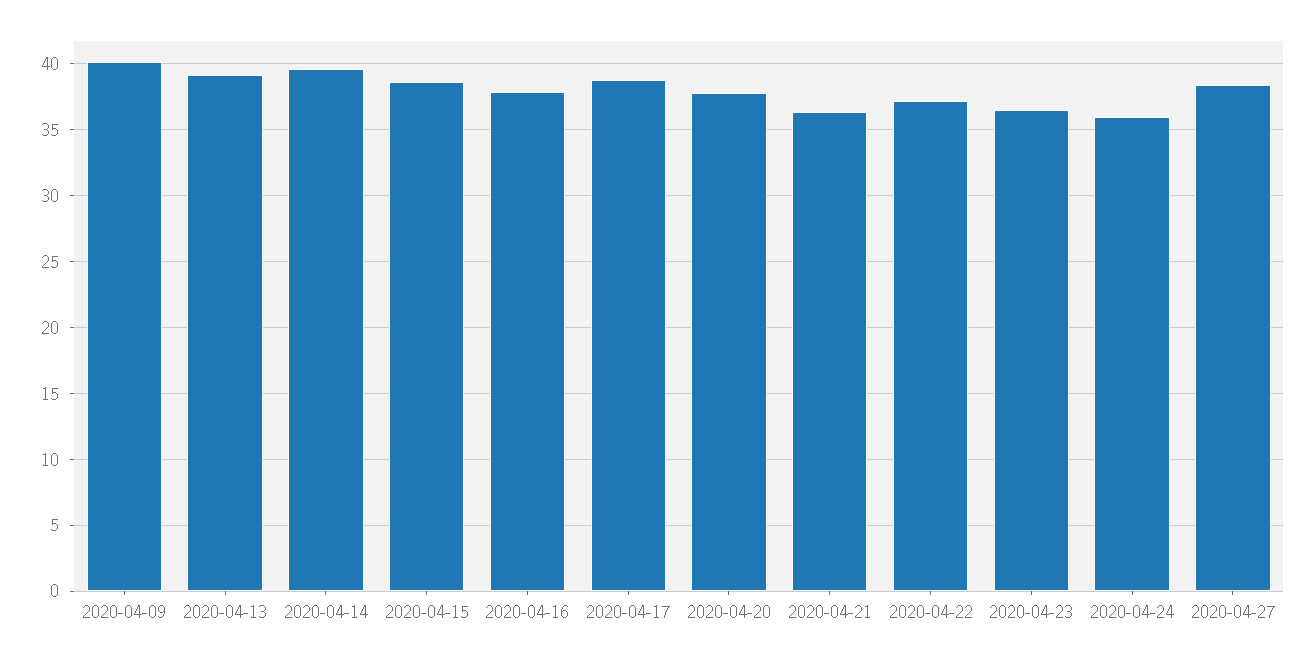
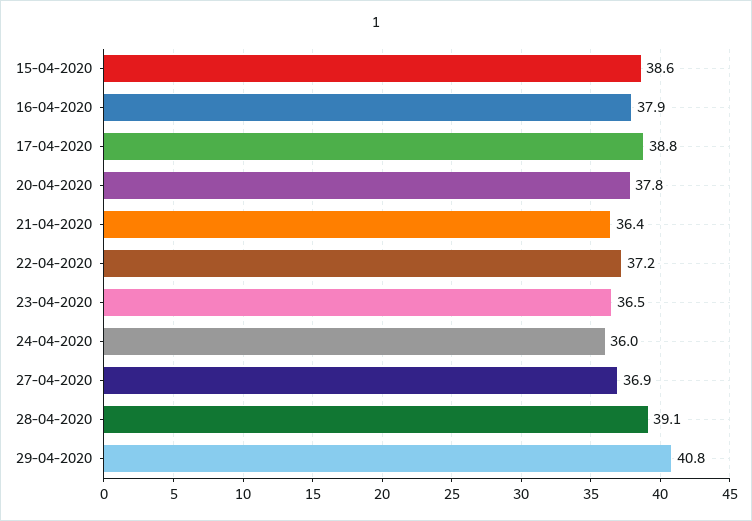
2020-04-09: 40 -> none
2020-04-13: 39 -> none
2020-04-14: 39.5 -> none
2020-04-27: 38.5 -> 36.9
28-04-2020: none -> 39.1
29-04-2020: none -> 40.8

